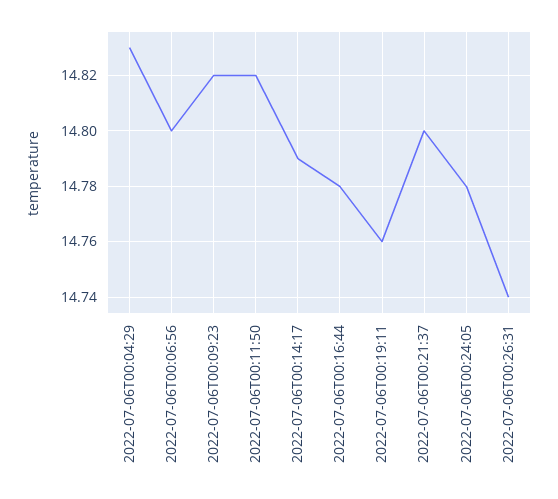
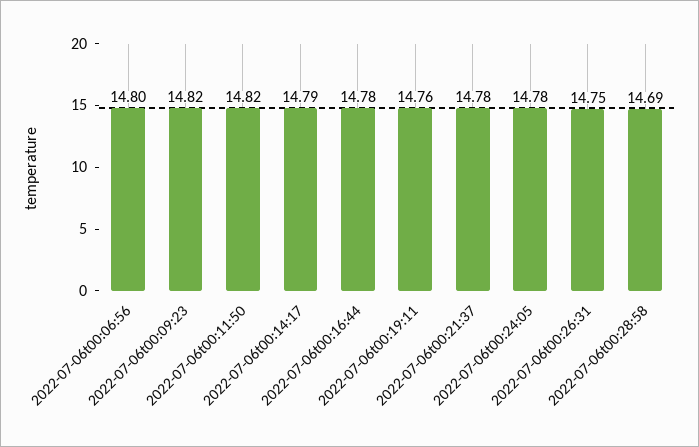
2022-07-06T00:04:29: 14.83 -> none
2022-07-06T00:21:37: 14.8 -> 14.78
2022-07-06T00:26:31: 14.74 -> 14.75
2022-07-06t00:28:58: none -> 14.69

